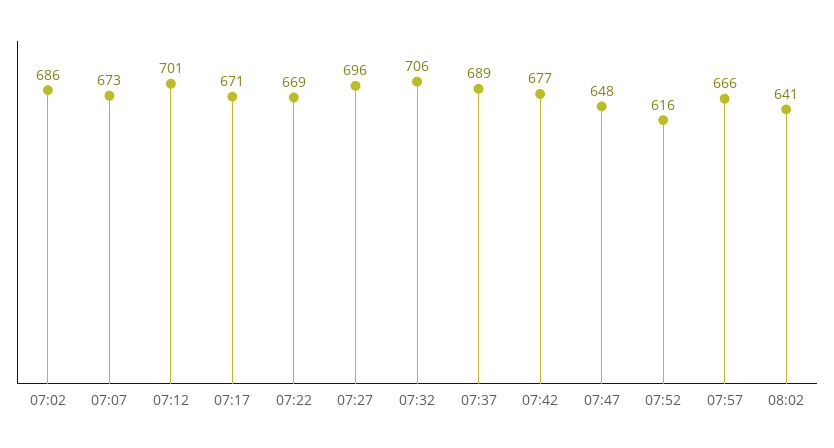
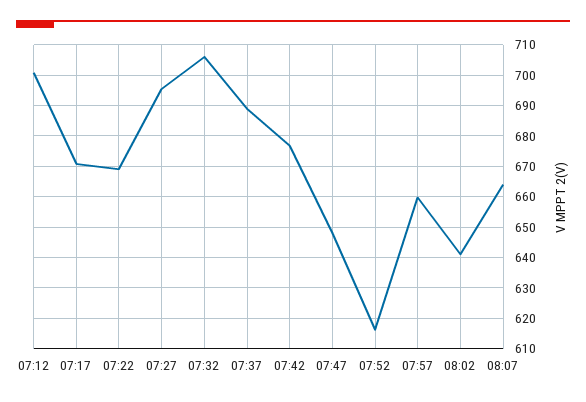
07:02: 686 -> none
07:07: 673 -> none
07:57: 666 -> 660
08:07: none -> 664

